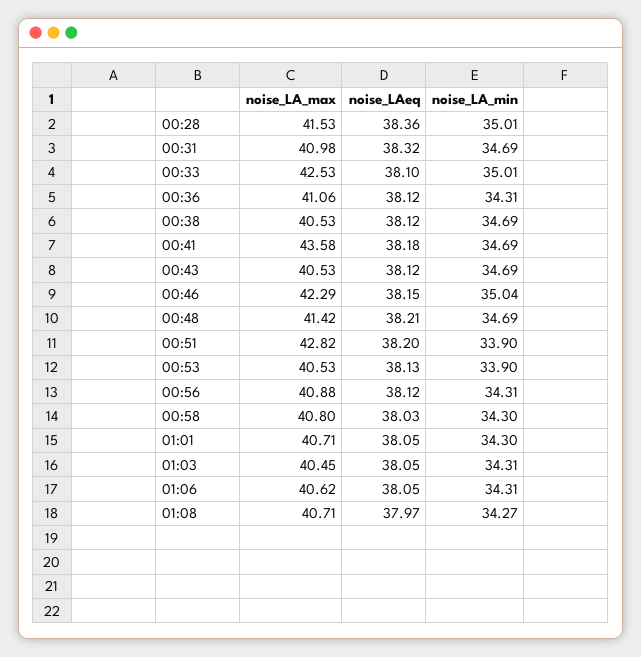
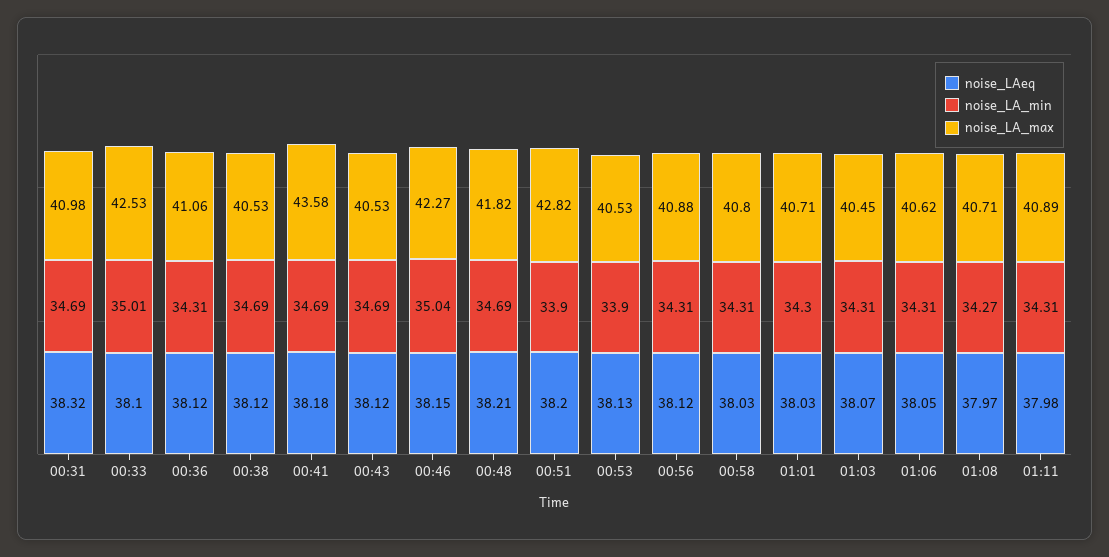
noise_LA_max, 00:28: 41.53 -> none
noise_LAeq, 00:28: 38.36 -> none
noise_LA_min, 00:28: 35.01 -> none
noise_LA_max, 00:46: 42.29 -> 42.27
noise_LA_max, 00:48: 41.42 -> 41.82
noise_LA_min, 00:58: 34.3 -> 34.31
noise_LAeq, 01:01: 38.05 -> 38.03
noise_LAeq, 01:03: 38.05 -> 38.07
noise_LAeq, 01:11: none -> 37.98
noise_LA_min, 01:11: none -> 34.31
noise_LA_max, 01:11: none -> 40.89

